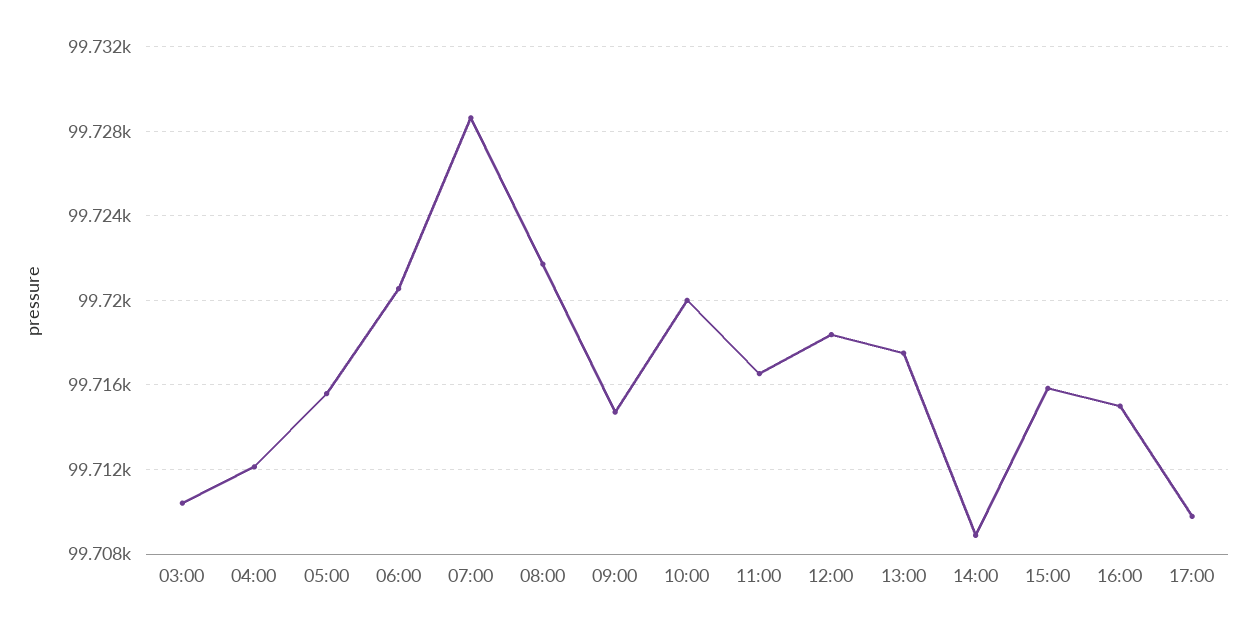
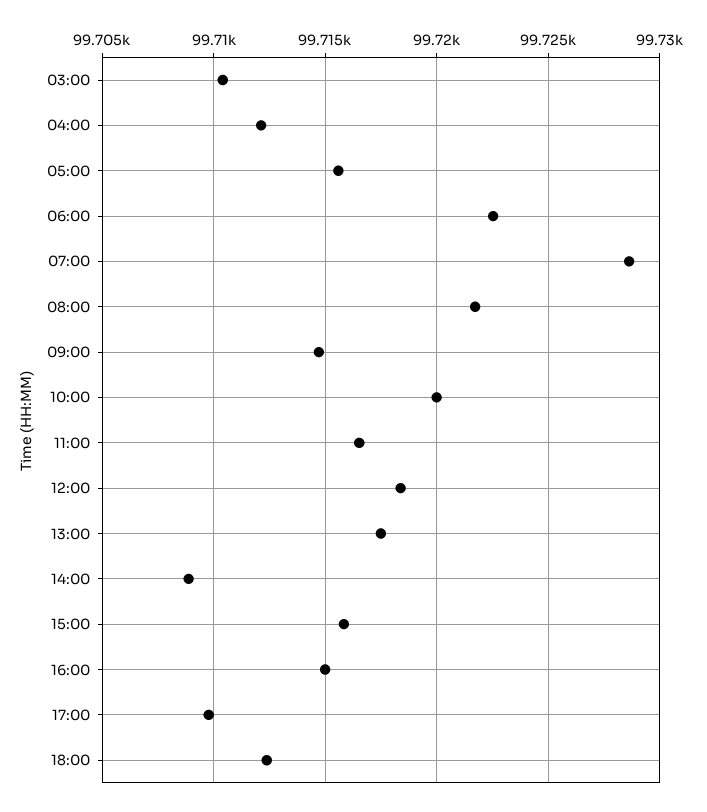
06:00: 99720.5 -> 99722.5
18:00: none -> 99712.5

